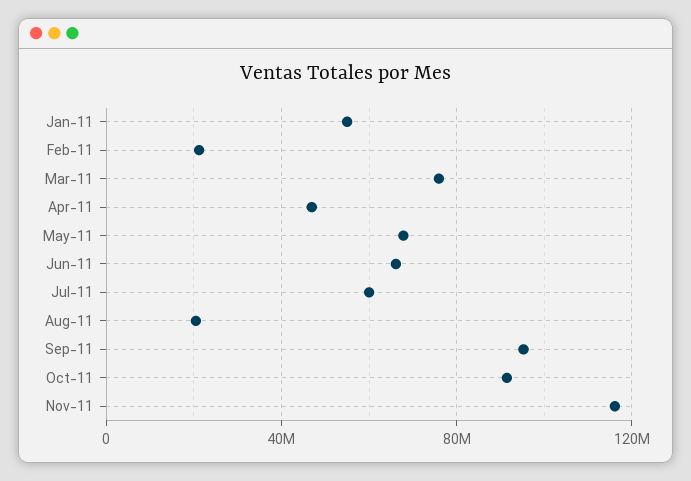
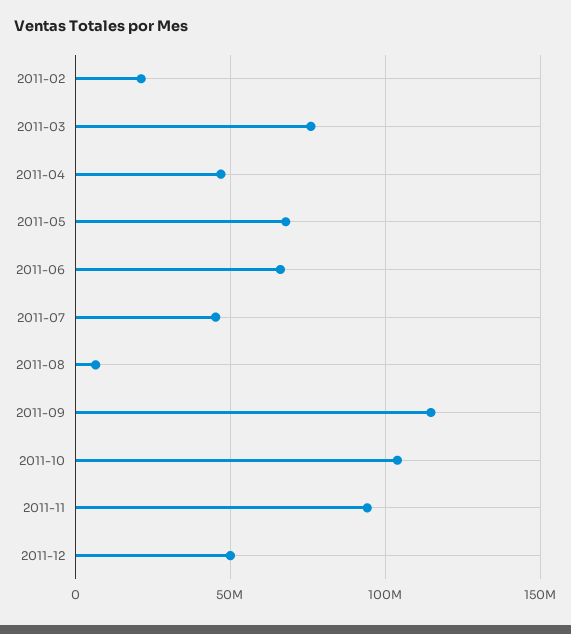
Jan-11: 55000000 -> none
Jul-11: 60000000 -> 45000000
Aug-11: 20000000 -> 5000000
Sep-11: 95000000 -> 115000000
Oct-11: 90000000 -> 105000000
Nov-11: 115000000 -> 95000000
2011-12: none -> 50000000

